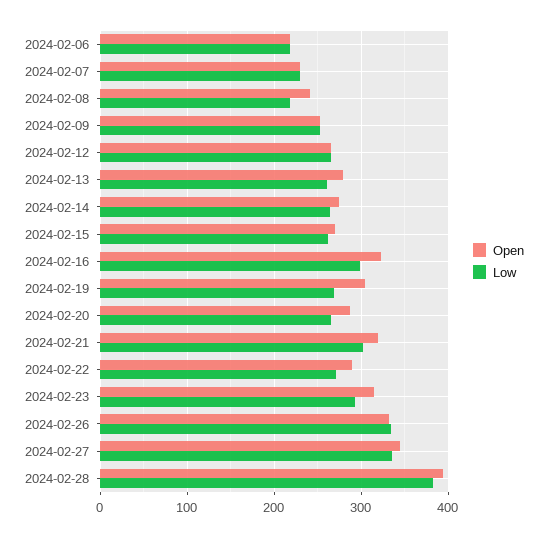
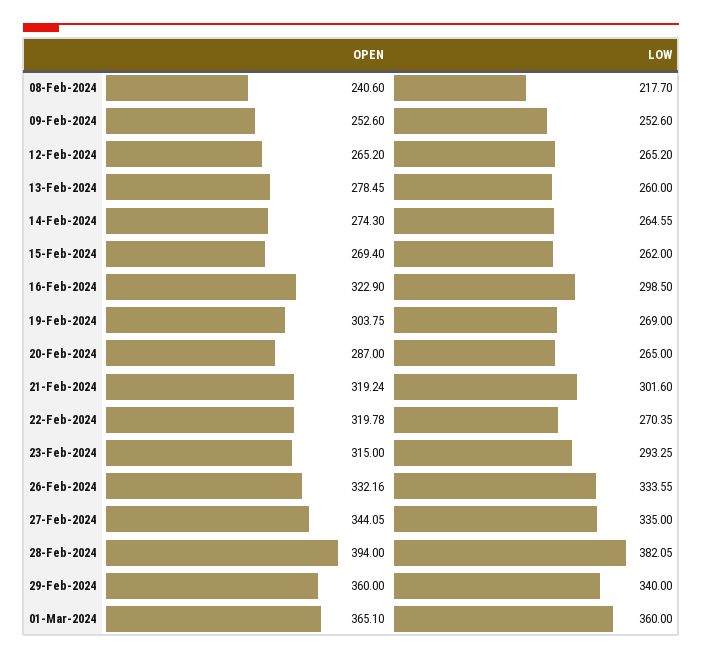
Open, 2024-02-06: 220 -> none
Low, 2024-02-06: 220 -> none
Open, 2024-02-07: 230 -> none
Low, 2024-02-07: 230 -> none
Open, 2024-02-22: 290 -> 319.78
Open, 29-Feb-2024: none -> 360
Low, 29-Feb-2024: none -> 340
Open, 01-Mar-2024: none -> 365.1
Low, 01-Mar-2024: none -> 360

